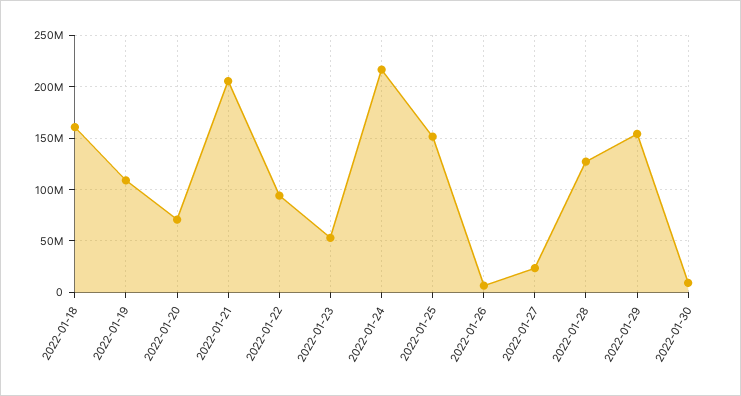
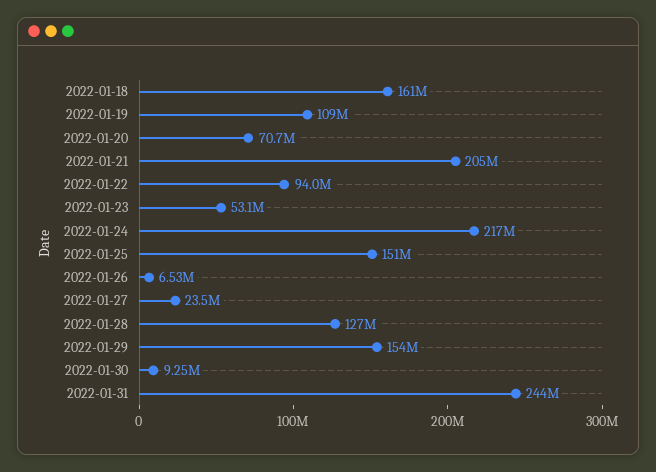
2022-01-31: none -> 244000000

